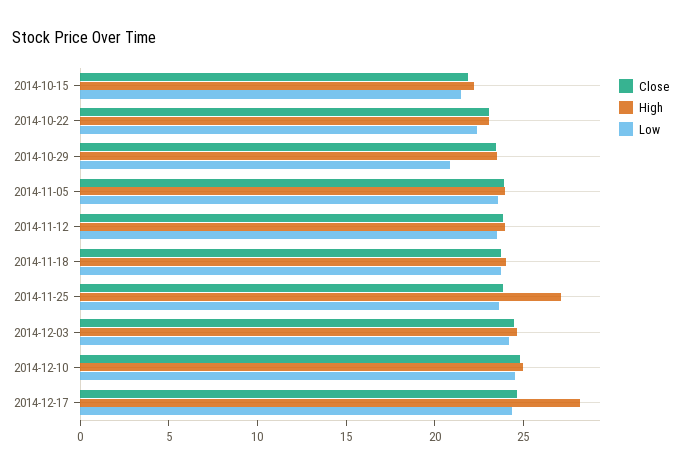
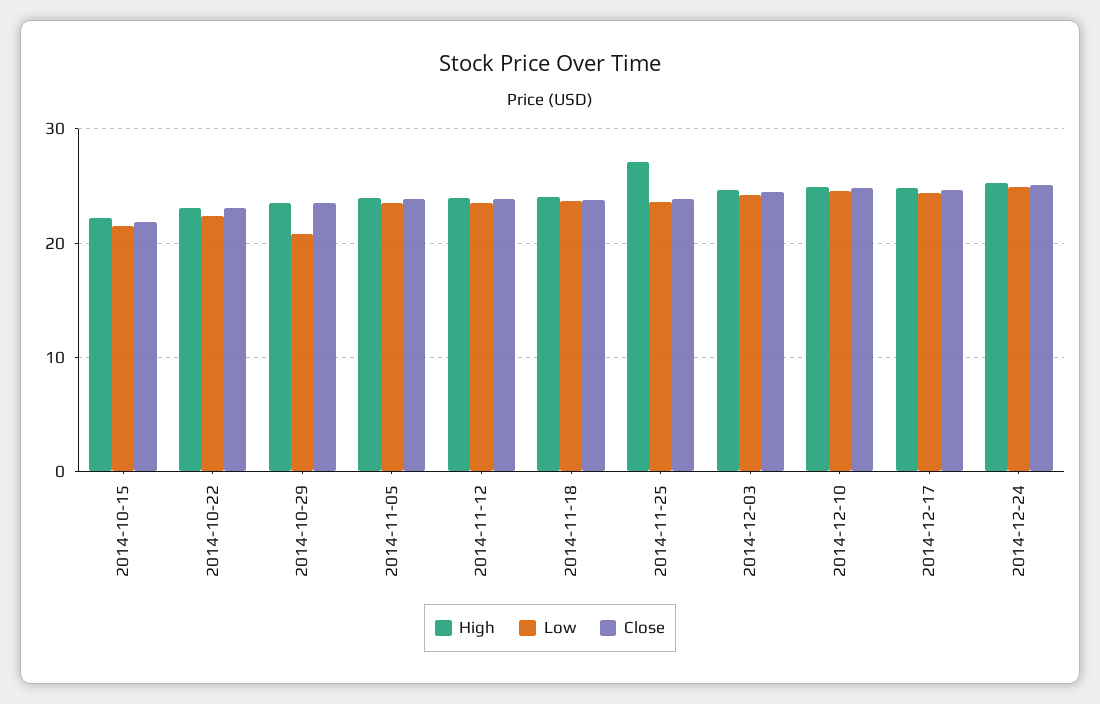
High, 2014-12-17: 28 -> 25
High, 2014-12-24: none -> 25
Low, 2014-12-24: none -> 25
Close, 2014-12-24: none -> 25

